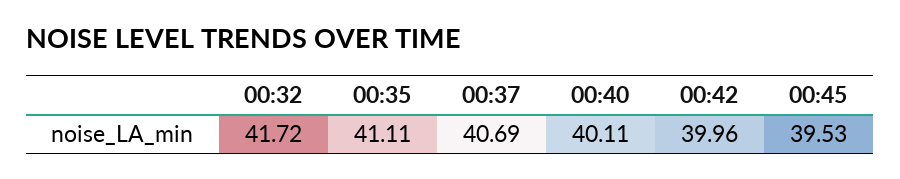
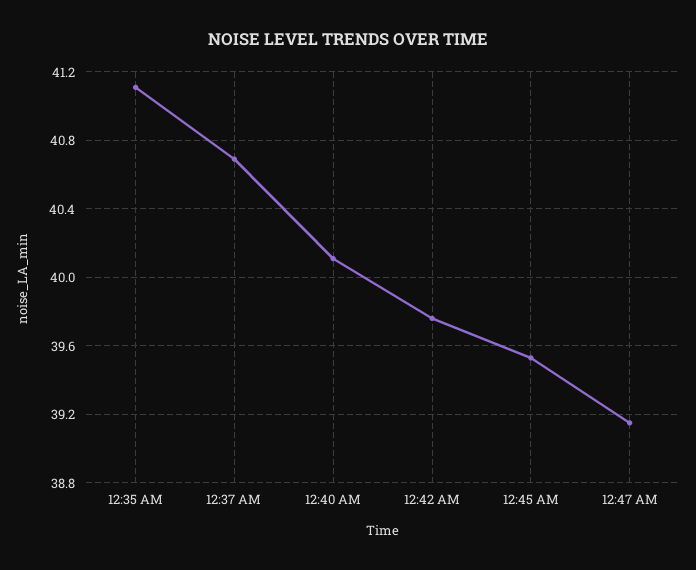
00:32: 41.72 -> none
00:42: 39.96 -> 39.75
12:47 AM: none -> 39.15

